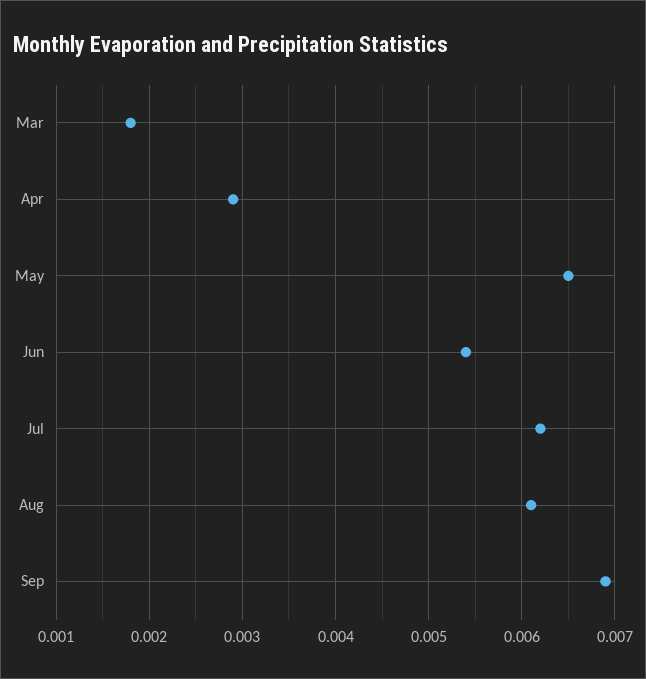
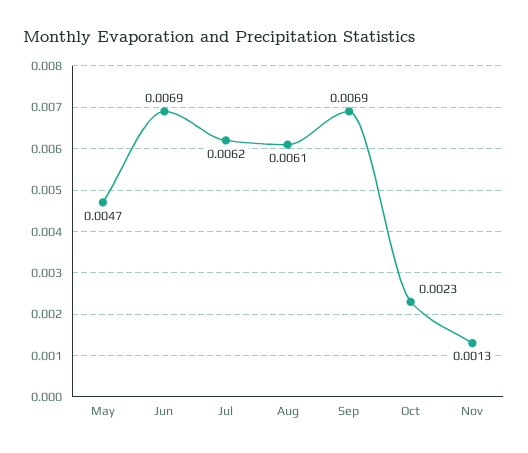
Mar: 0.0018 -> none
Apr: 0.0029 -> none
May: 0.0065 -> 0.0047
Jun: 0.0054 -> 0.0069
Oct: none -> 0.0023
Nov: none -> 0.0013

